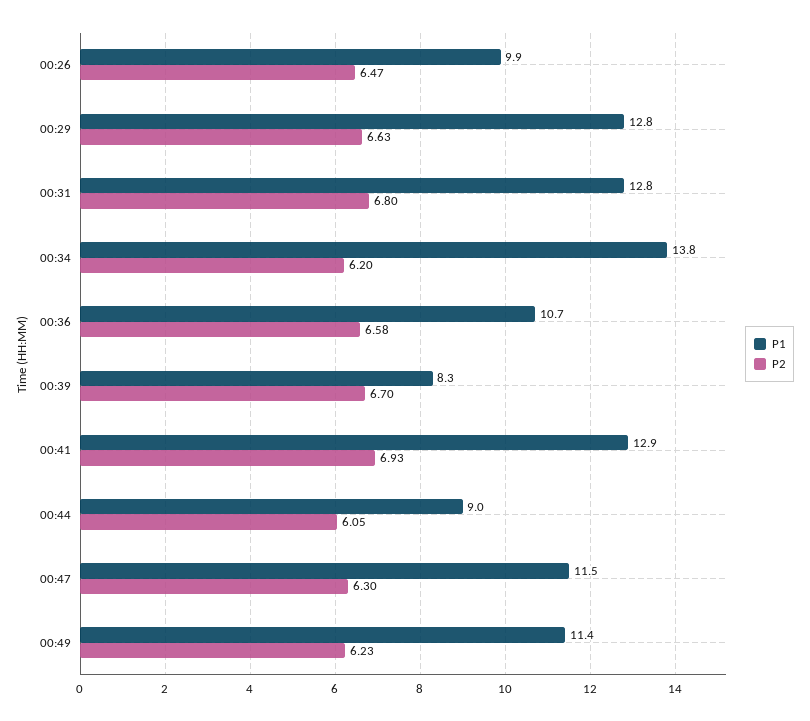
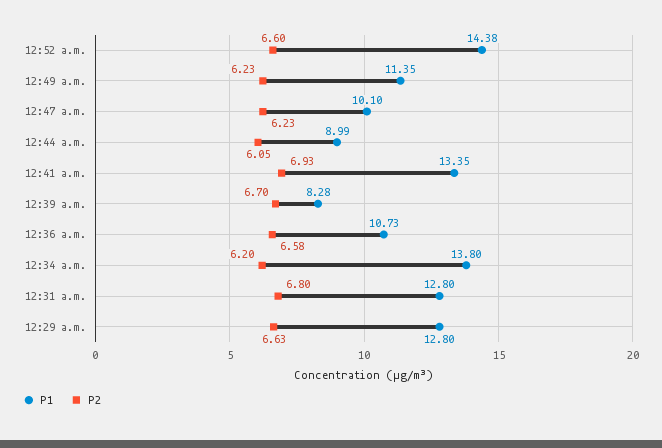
P1, 00:26: 9.9 -> none
P2, 00:26: 6.47 -> none
P1, 00:41: 12.9 -> 13.35
P1, 00:47: 11.5 -> 10.1
P2, 00:47: 6.3 -> 6.23
P1, 12:52 a.m.: none -> 14.38
P2, 12:52 a.m.: none -> 6.6

